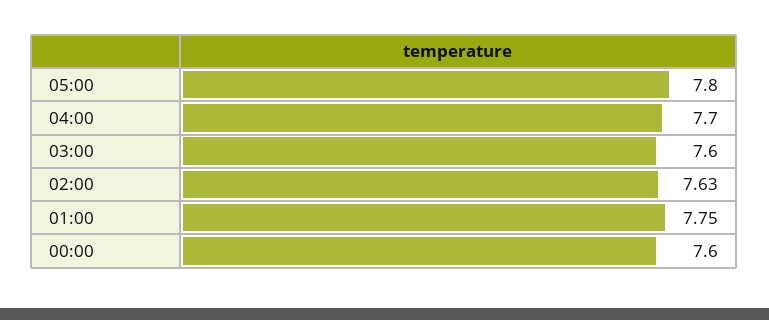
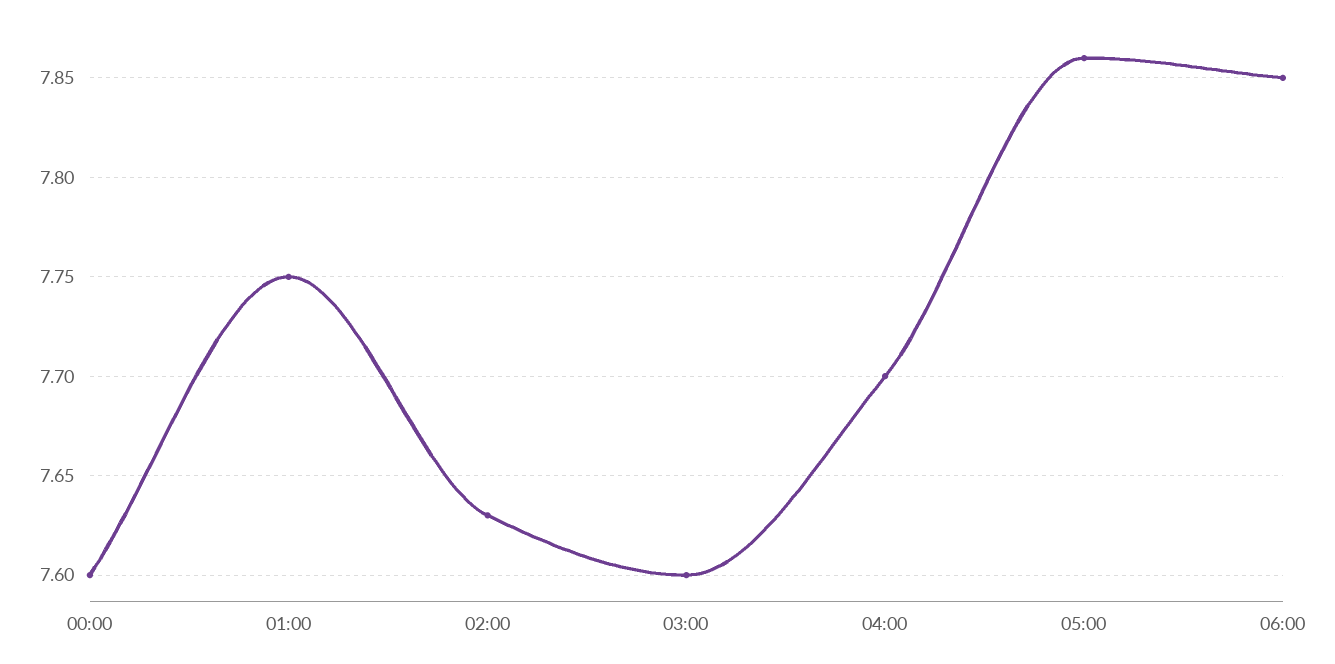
05:00: 7.8 -> 7.86
06:00: none -> 7.85

